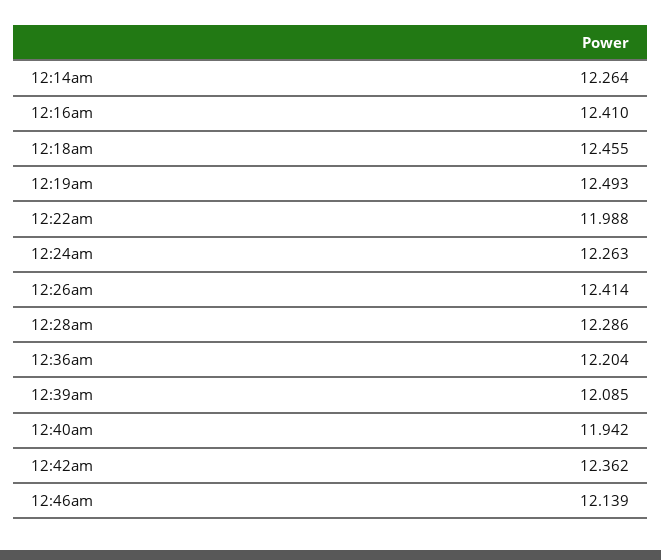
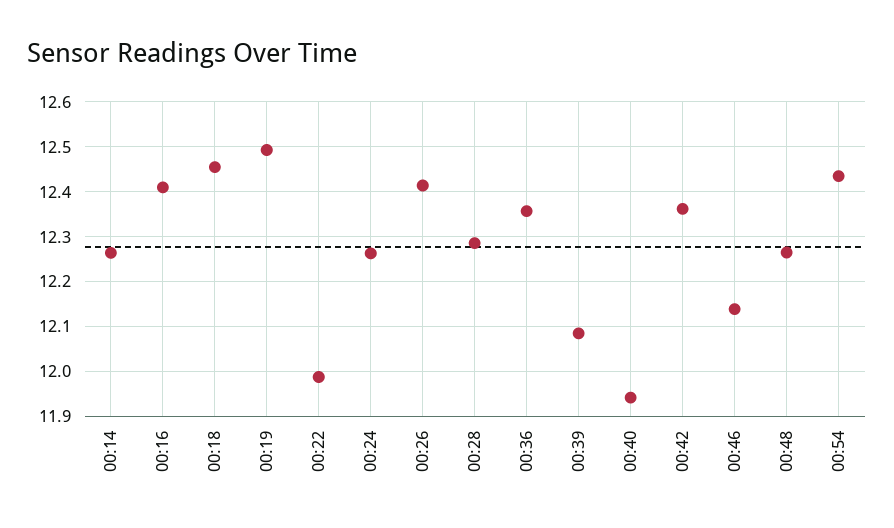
12:36am: 12.204 -> 12.36
00:48: none -> 12.26
00:54: none -> 12.44

